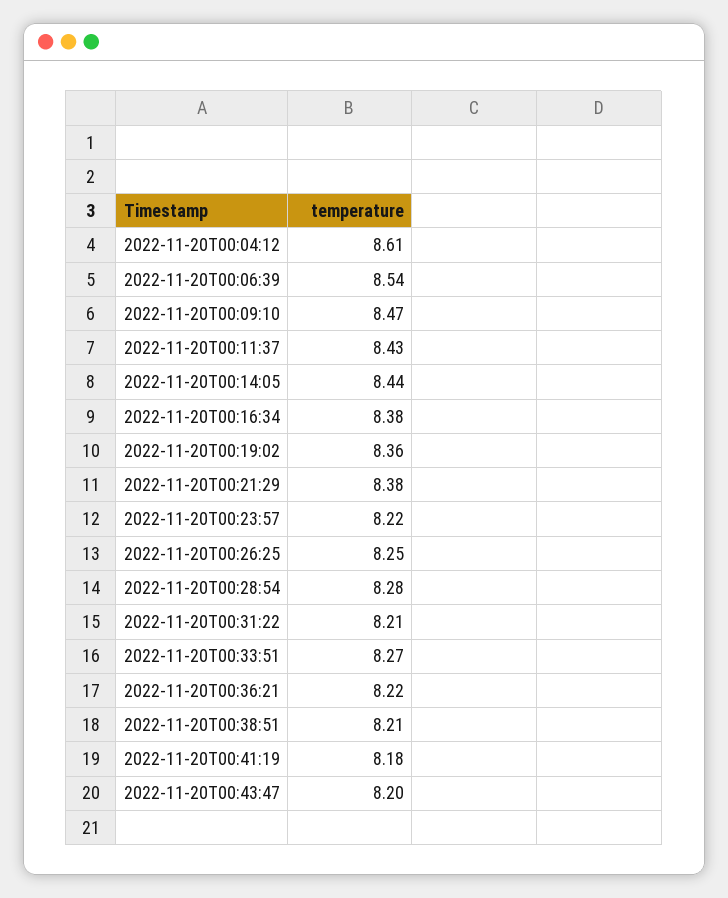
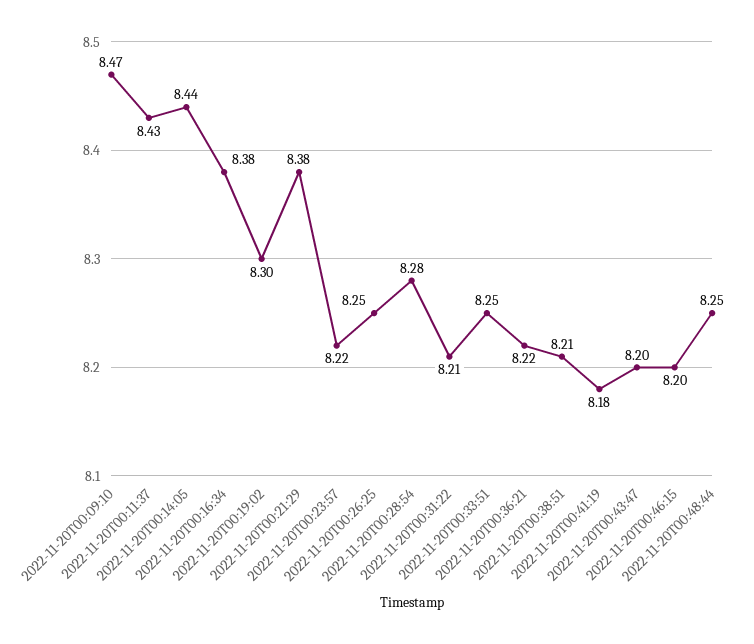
2022-11-20T00:04:12: 8.61 -> none
2022-11-20T00:06:39: 8.54 -> none
2022-11-20T00:19:02: 8.36 -> 8.3
2022-11-20T00:33:51: 8.27 -> 8.25
2022-11-20T00:46:15: none -> 8.2
2022-11-20T00:48:44: none -> 8.25

